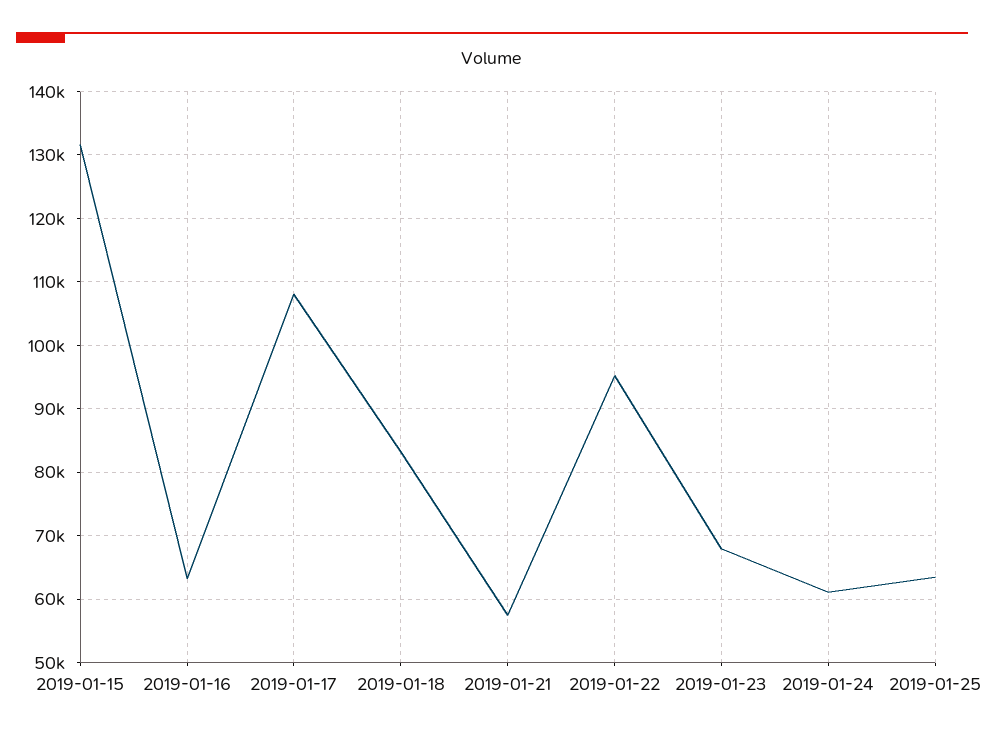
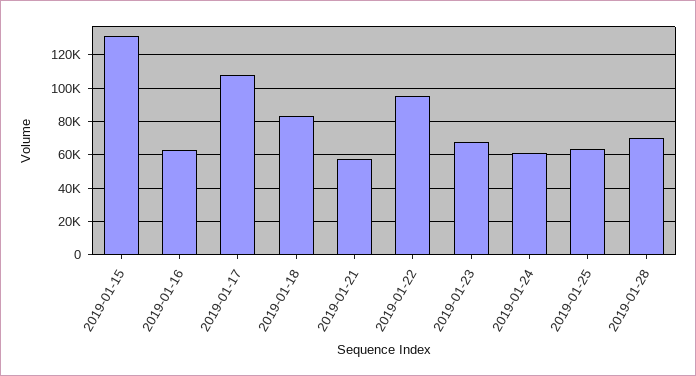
2019-01-28: none -> 70000

